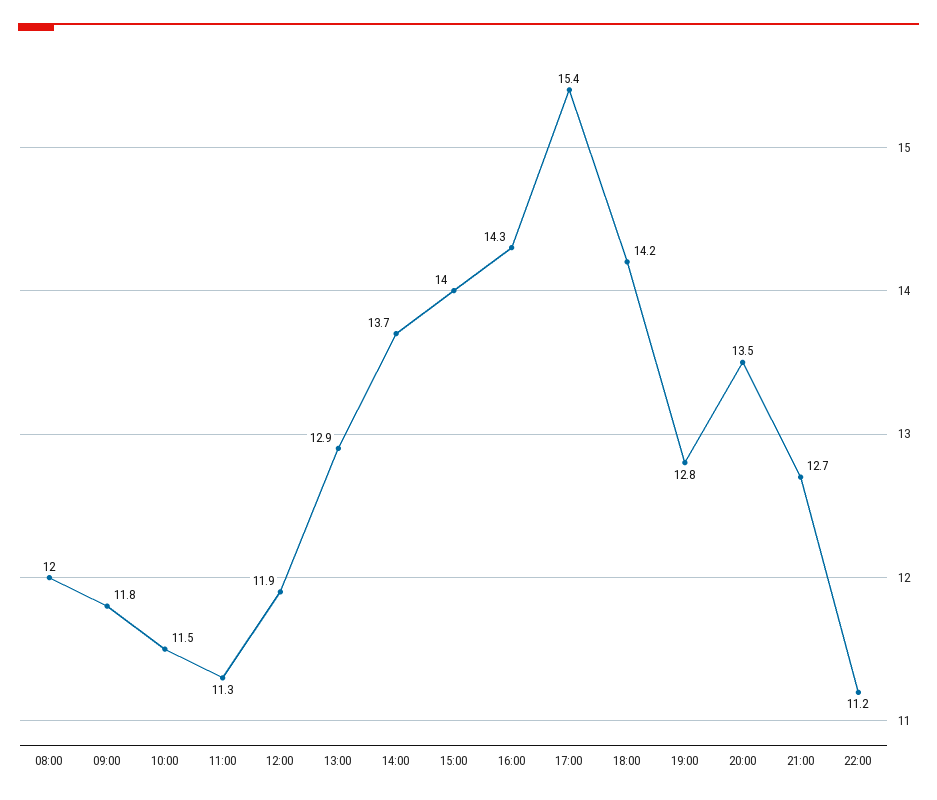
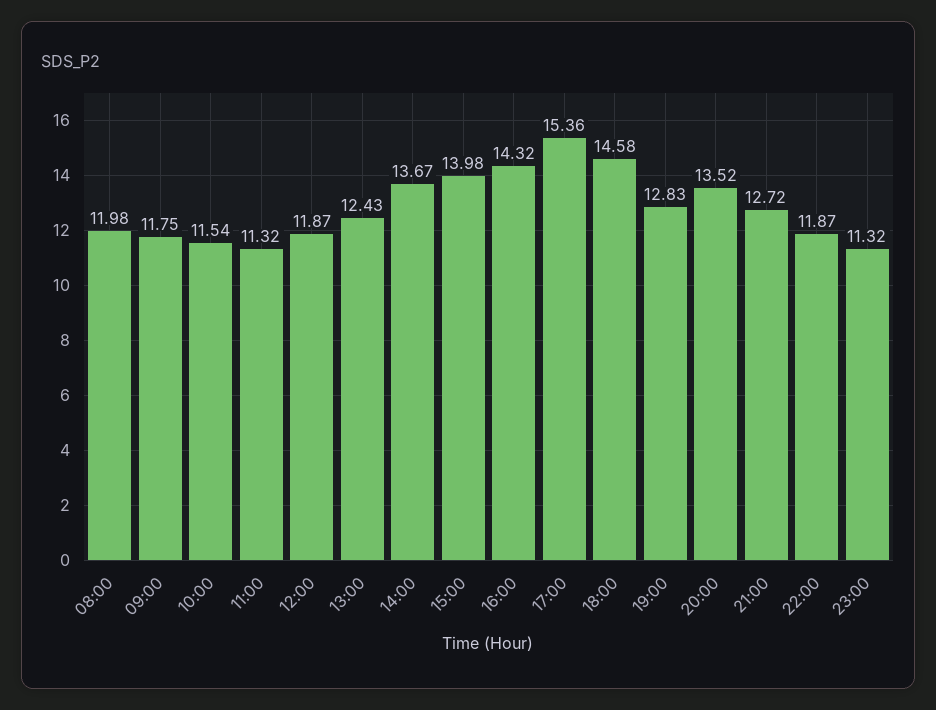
13:00: 12.9 -> 12.43
18:00: 14.2 -> 14.58
22:00: 11.2 -> 11.87
23:00: none -> 11.32

